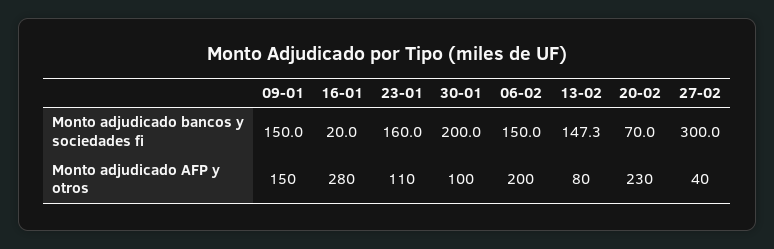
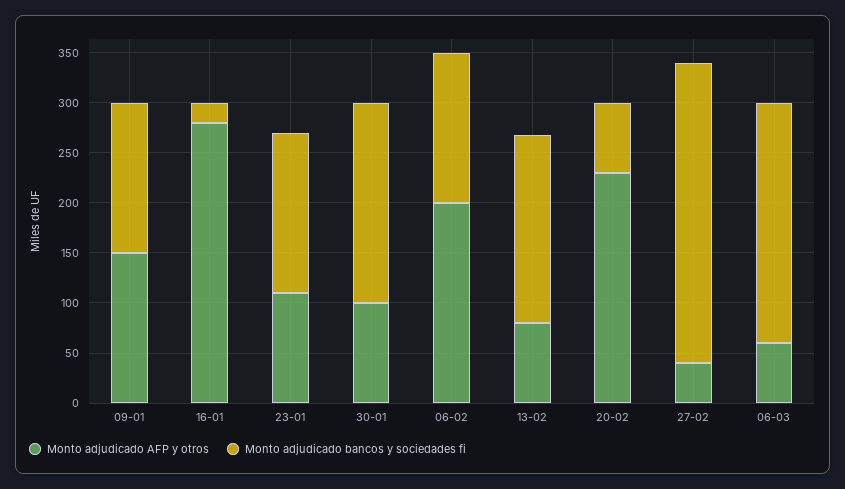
Monto adjudicado bancos y sociedades fi, 13-02: 147.3 -> 190
Monto adjudicado AFP y otros, 06-03: none -> 60
Monto adjudicado bancos y sociedades fi, 06-03: none -> 240

